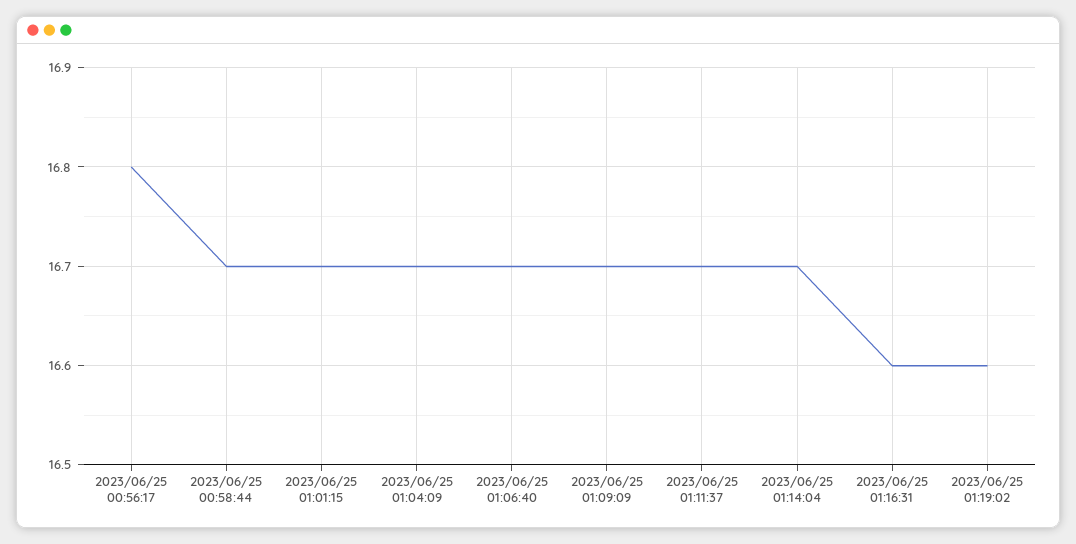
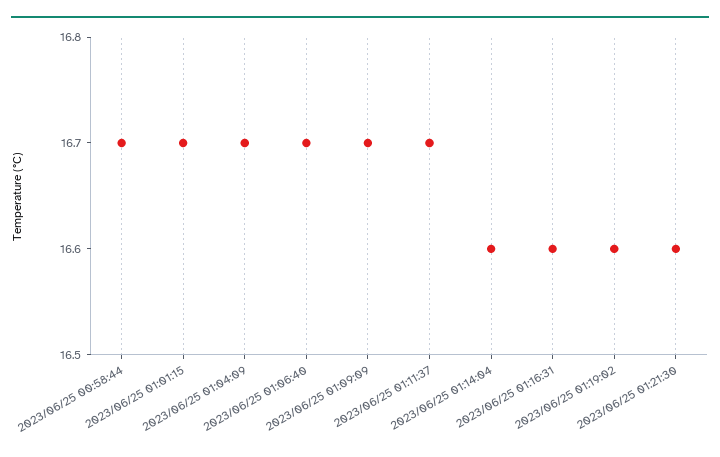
2023/06/25 00:56:17: 16.8 -> none
2023/06/25 01:14:04: 16.7 -> 16.6
2023/06/25 01:21:30: none -> 16.6

